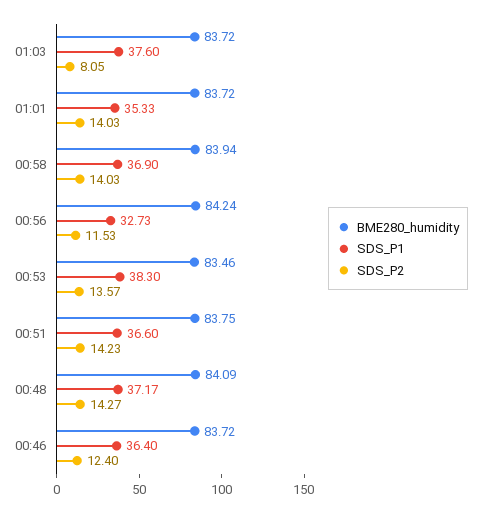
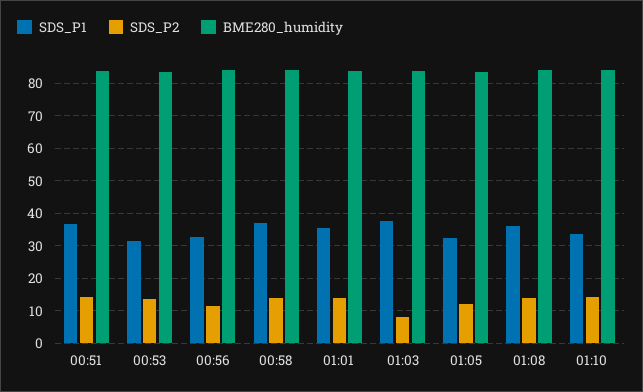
SDS_P1, 00:53: 38.3 -> 32
BME280_humidity, 00:48: 84.09 -> none
SDS_P1, 00:48: 37.17 -> none
SDS_P2, 00:48: 14.27 -> none
BME280_humidity, 00:46: 83.72 -> none
SDS_P1, 00:46: 36.4 -> none
SDS_P2, 00:46: 12.4 -> none
SDS_P1, 01:05: none -> 32
SDS_P2, 01:05: none -> 12
BME280_humidity, 01:05: none -> 84
SDS_P1, 01:08: none -> 36
SDS_P2, 01:08: none -> 14
BME280_humidity, 01:08: none -> 84
SDS_P1, 01:10: none -> 34
SDS_P2, 01:10: none -> 14
BME280_humidity, 01:10: none -> 84

